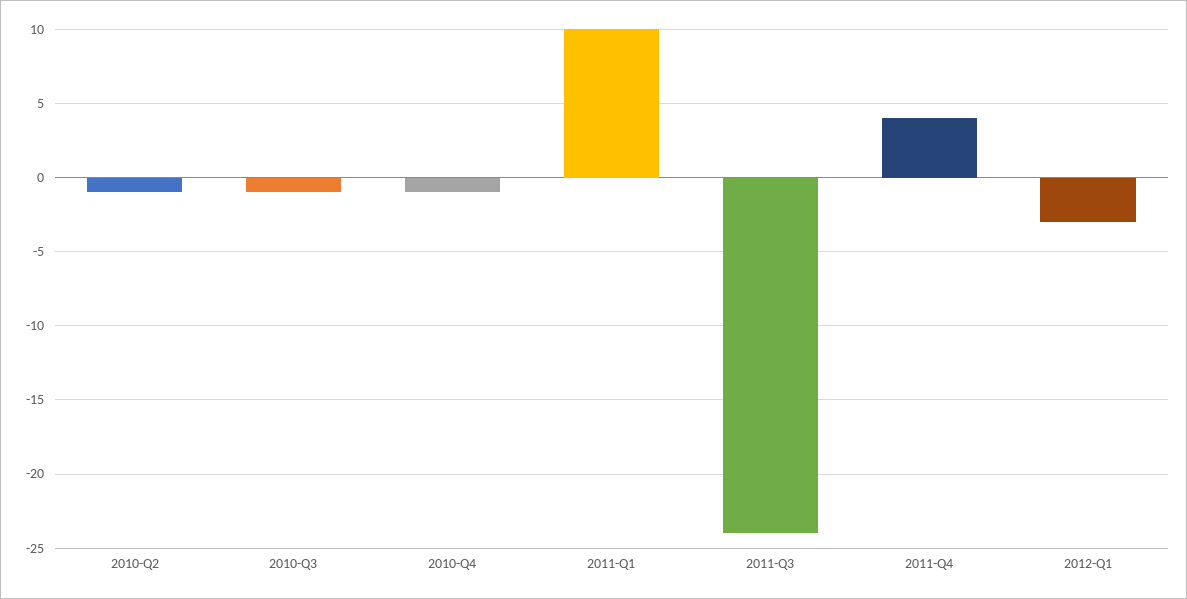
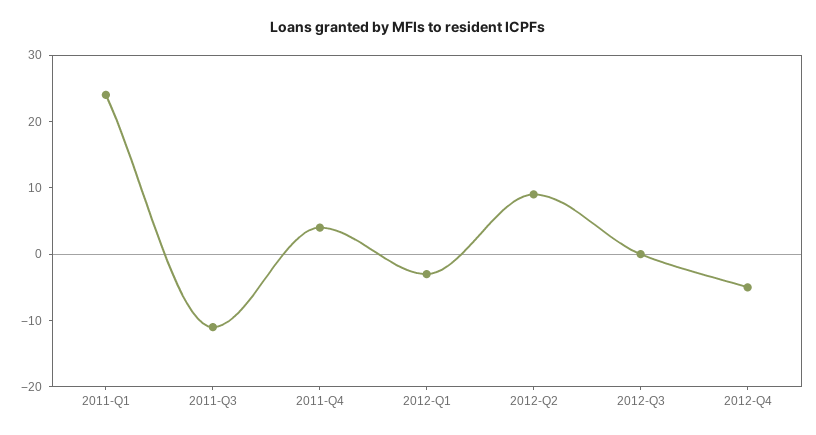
2010-Q2: -1 -> none
2010-Q3: -1 -> none
2010-Q4: -1 -> none
2011-Q1: 10 -> 25
2011-Q3: -24 -> -10
2012-Q2: none -> 10
2012-Q3: none -> 0
2012-Q4: none -> -5

